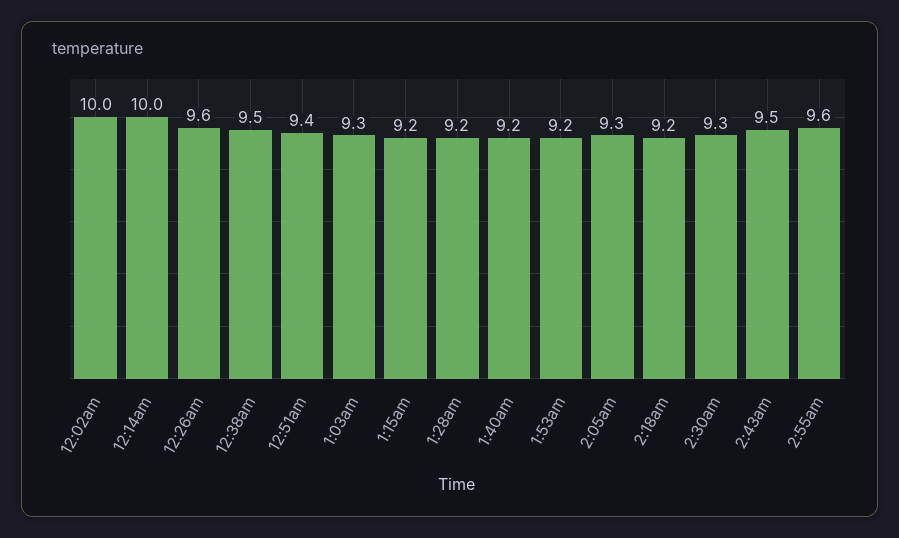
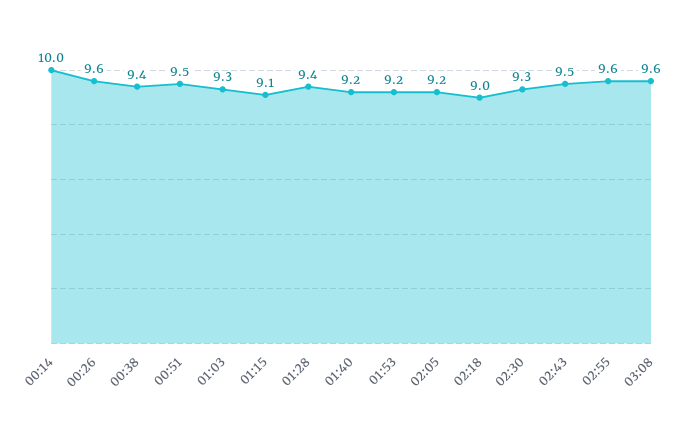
12:02am: 10 -> none
12:38am: 9.5 -> 9.4
12:51am: 9.4 -> 9.5
1:15am: 9.2 -> 9.1
1:28am: 9.2 -> 9.4
2:05am: 9.3 -> 9.2
2:18am: 9.2 -> 9
03:08: none -> 9.6

